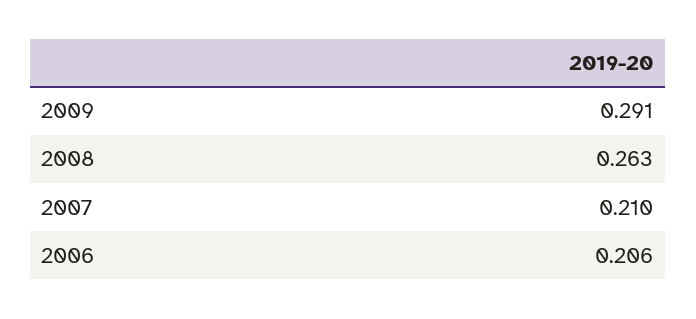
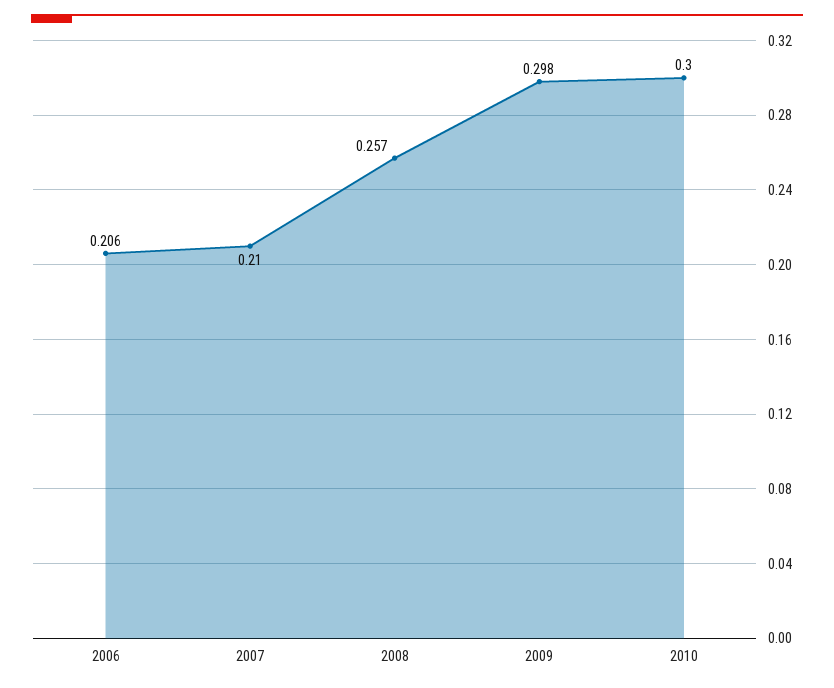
2009: 0.291 -> 0.298
2008: 0.263 -> 0.257
2010: none -> 0.3

